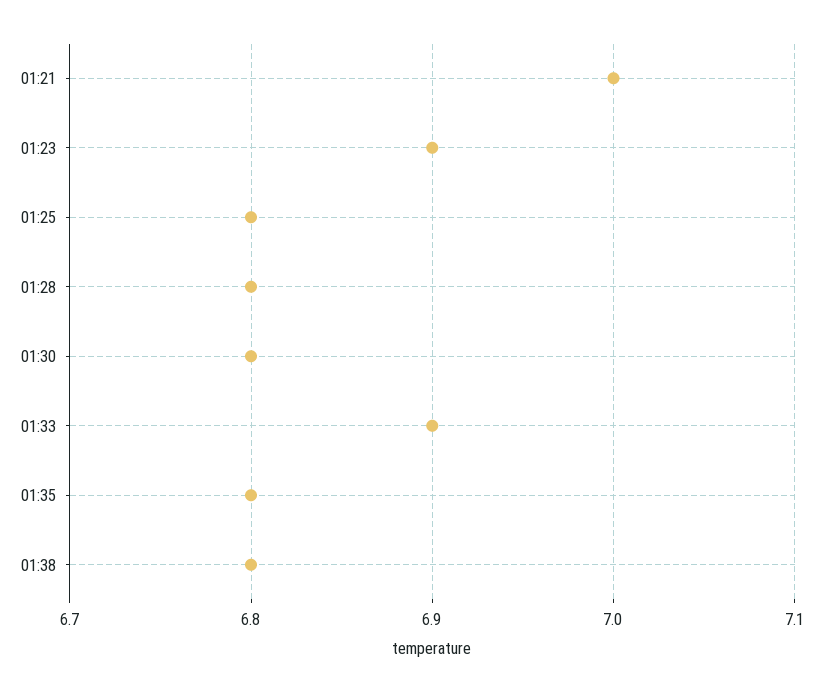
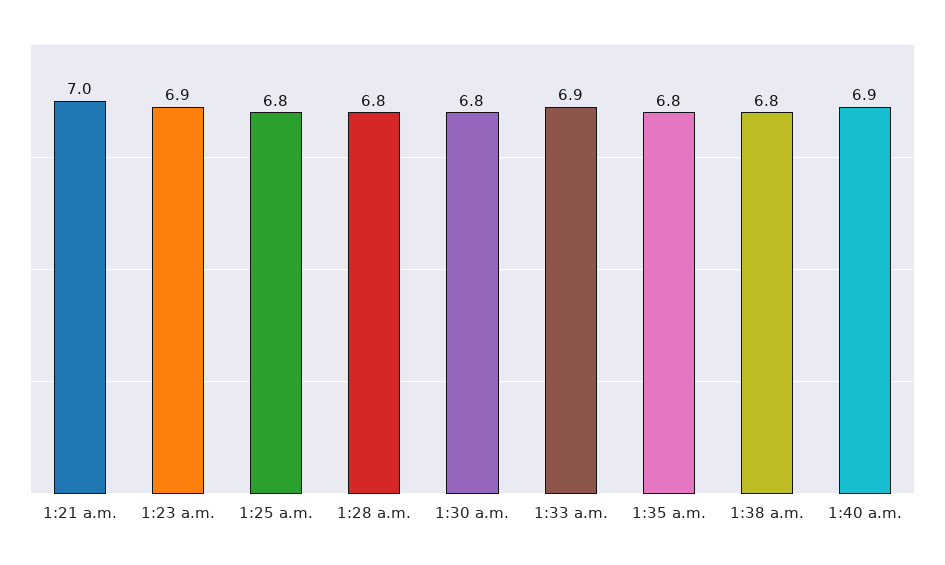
1:40 a.m.: none -> 6.9

